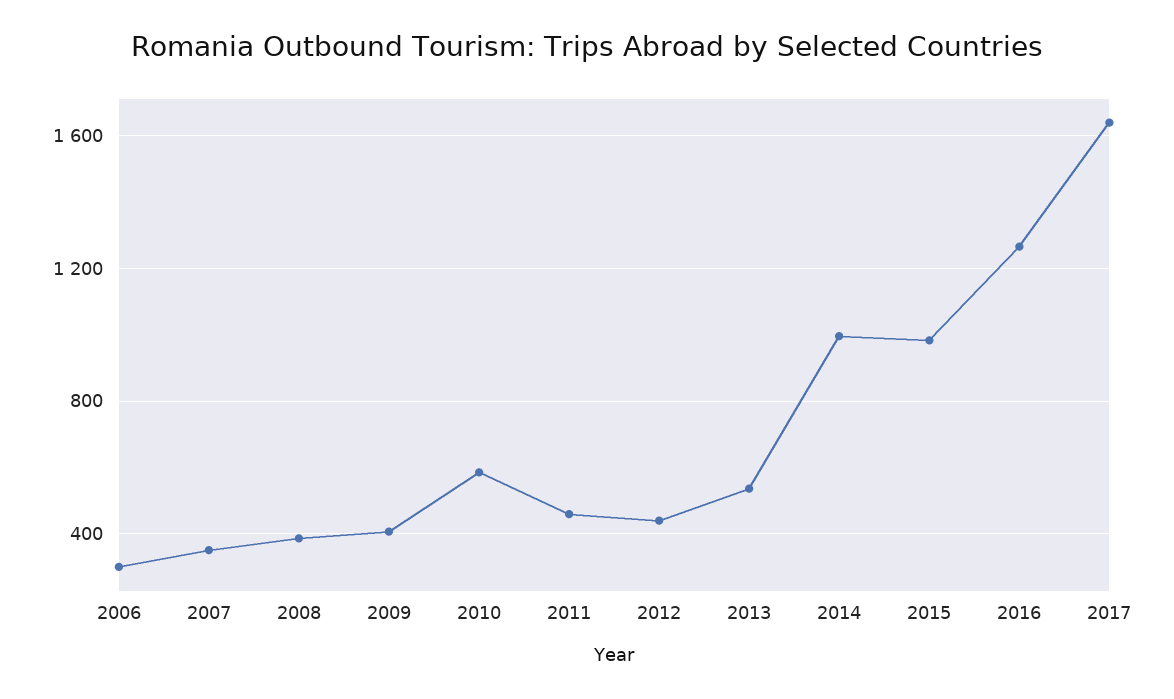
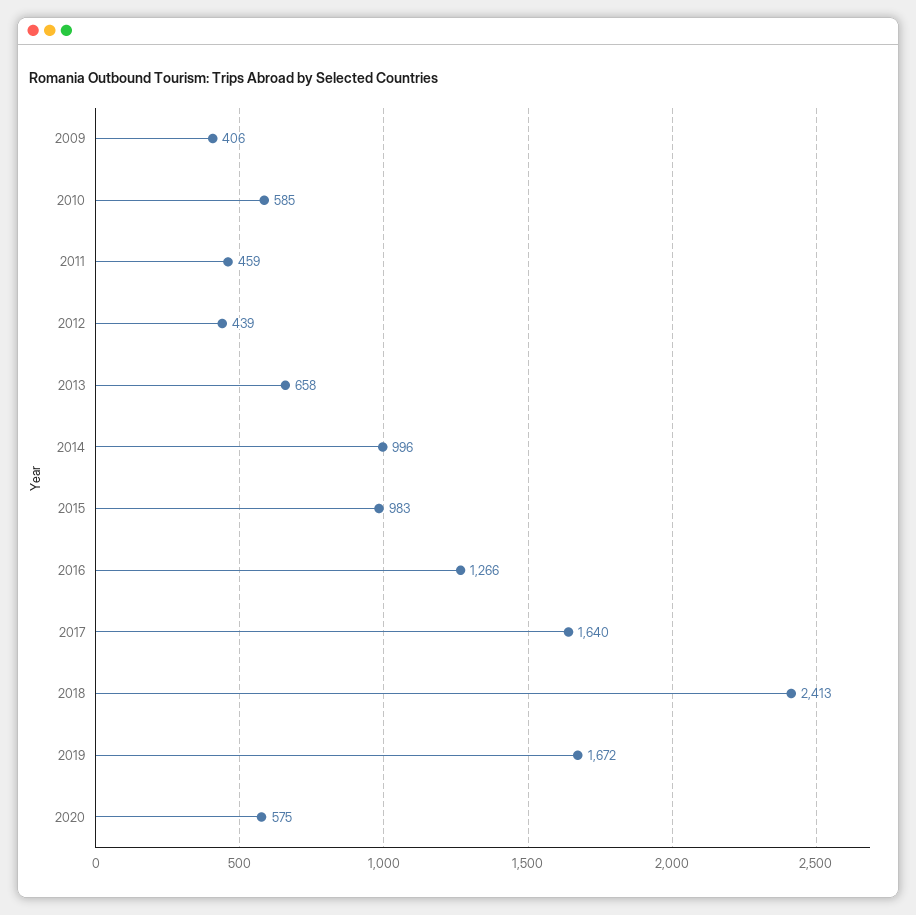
2006: 300 -> none
2007: 350 -> none
2008: 400 -> none
2013: 550 -> 658
2018: none -> 2413
2019: none -> 1672
2020: none -> 575

